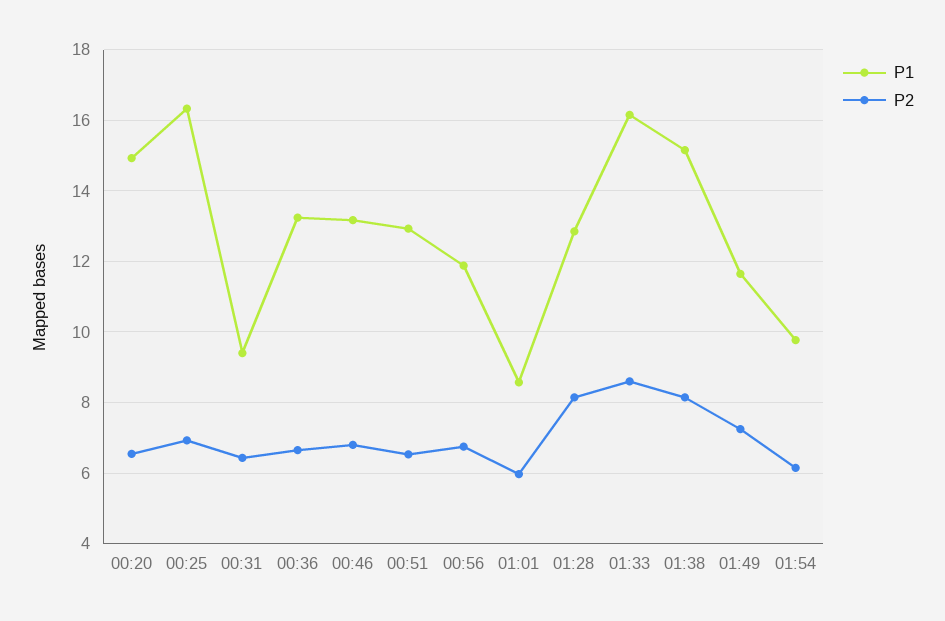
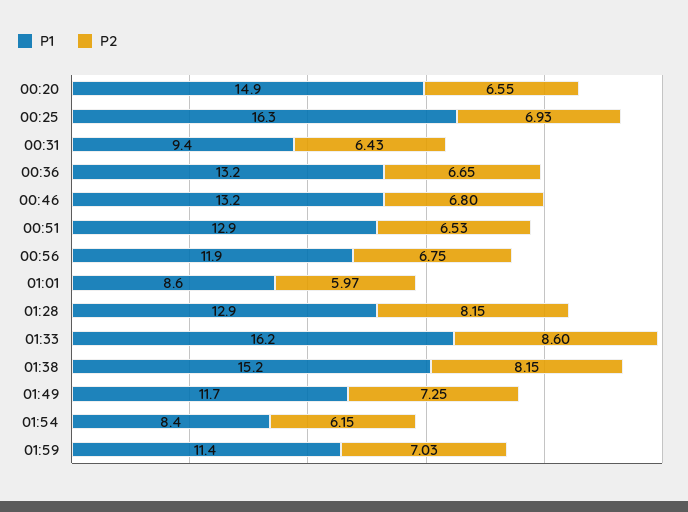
P1, 01:54: 9.8 -> 8.4
P1, 01:59: none -> 11.4
P2, 01:59: none -> 7.03

